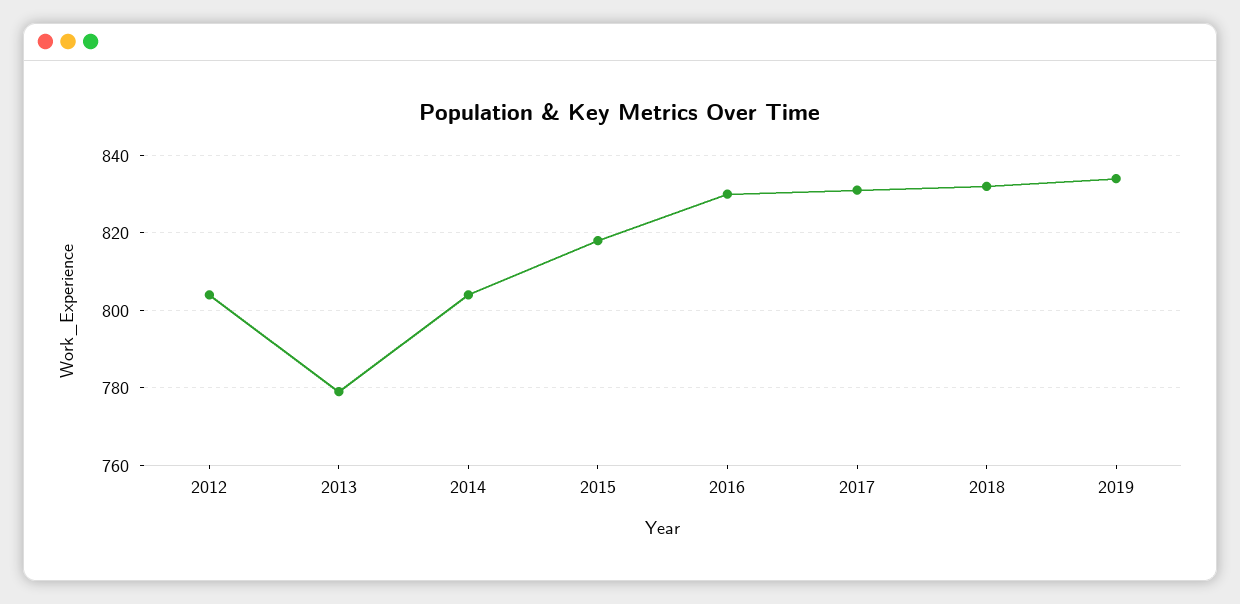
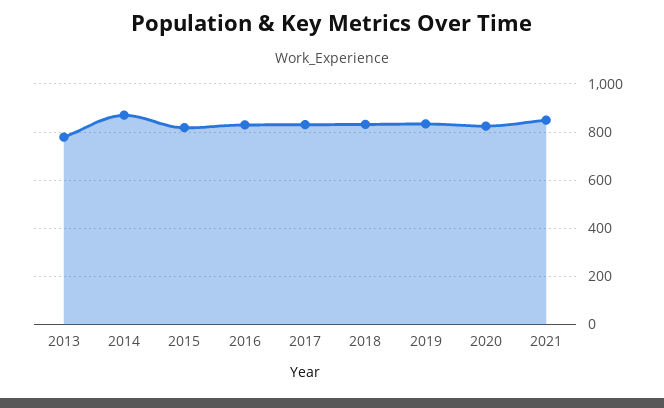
2012: 805 -> none
2014: 805 -> 875
2020: none -> 825
2021: none -> 850

